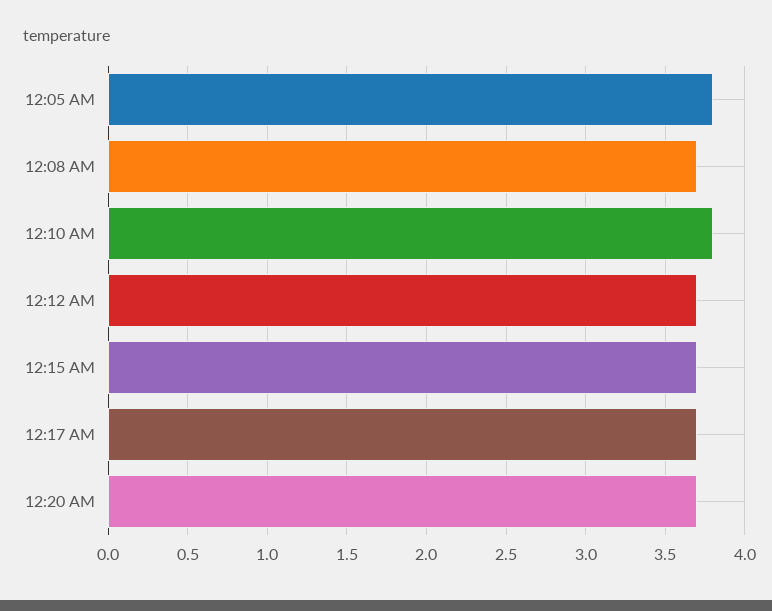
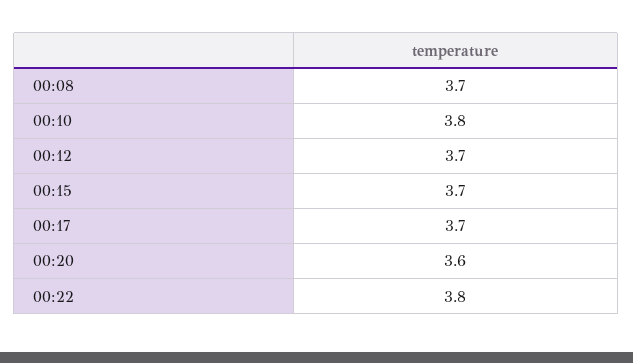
12:05 AM: 3.8 -> none
12:20 AM: 3.7 -> 3.6
00:22: none -> 3.8

